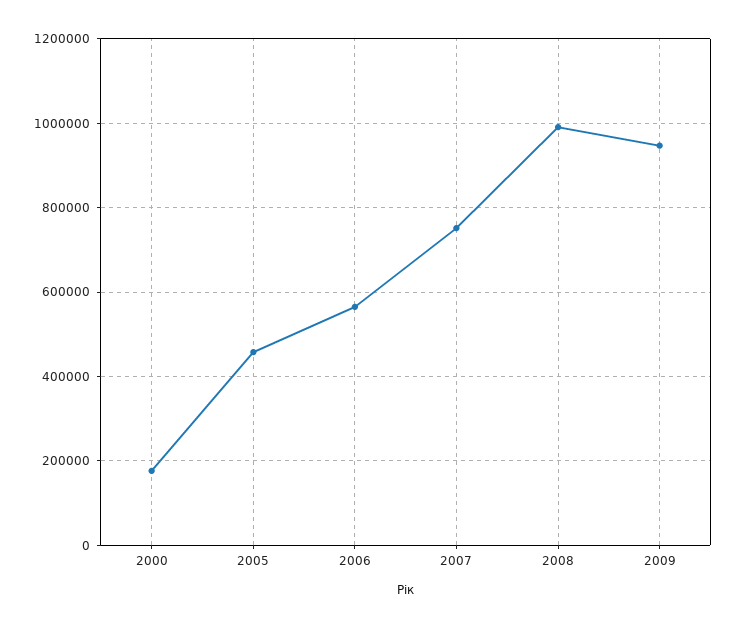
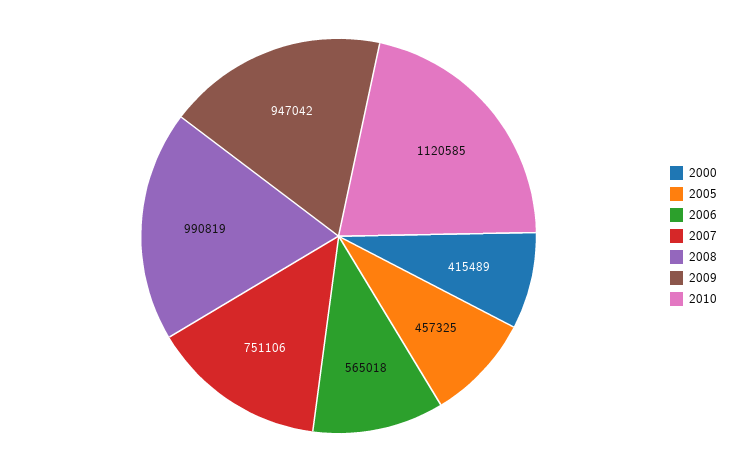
2000: 180000 -> 415489
2010: none -> 1120585

